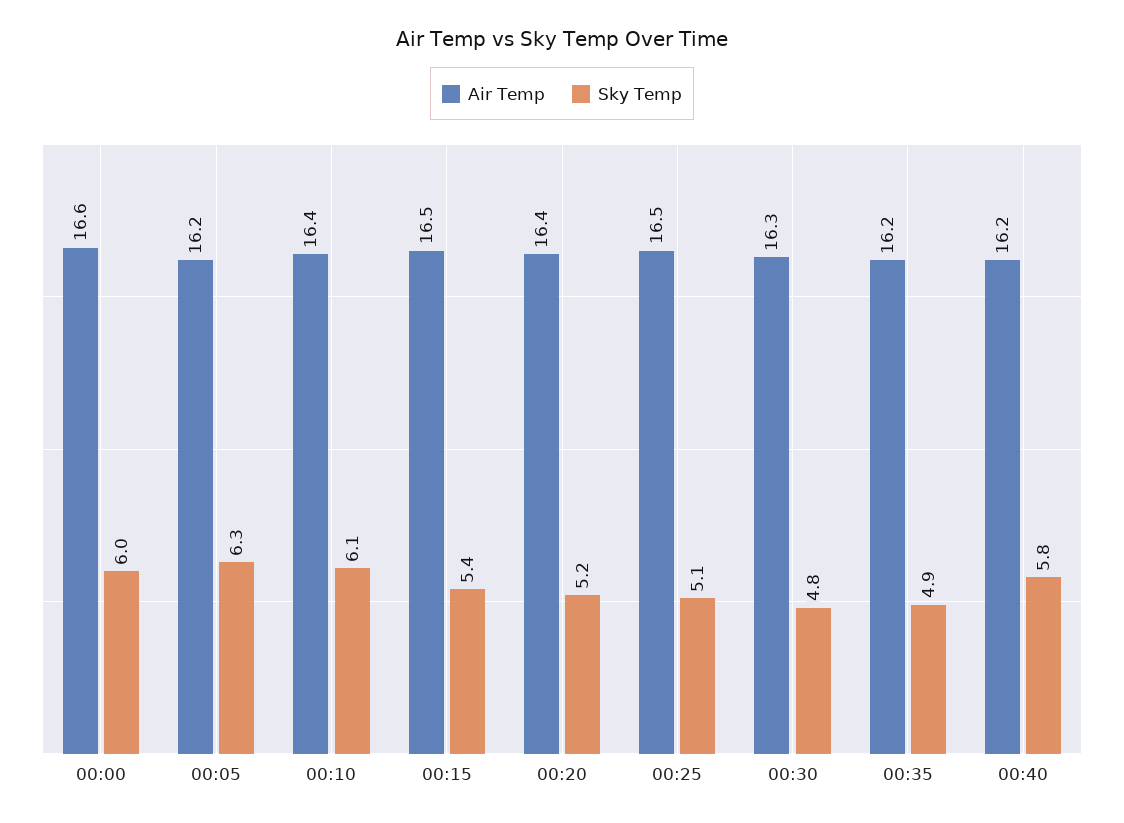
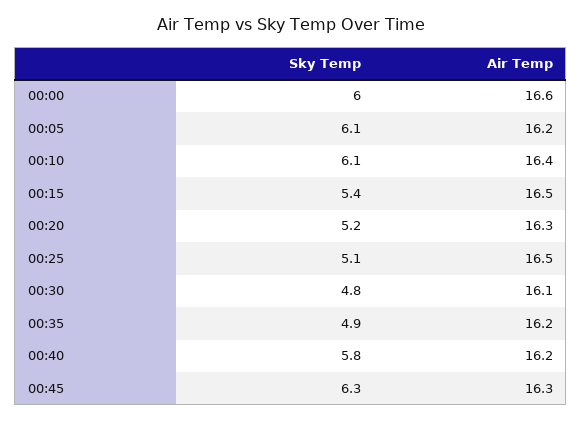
Sky Temp, 00:05: 6.3 -> 6.1
Air Temp, 00:20: 16.4 -> 16.3
Air Temp, 00:30: 16.3 -> 16.1
Sky Temp, 00:45: none -> 6.3
Air Temp, 00:45: none -> 16.3

